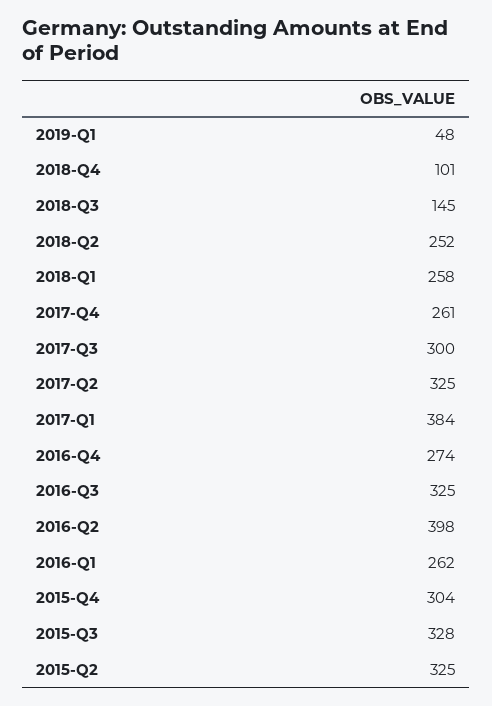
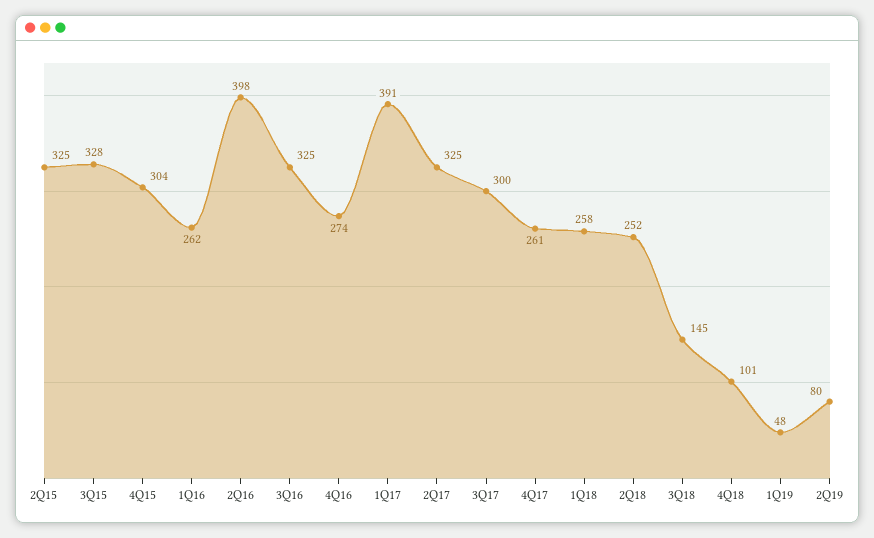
2017-Q1: 384 -> 391
2Q19: none -> 80

